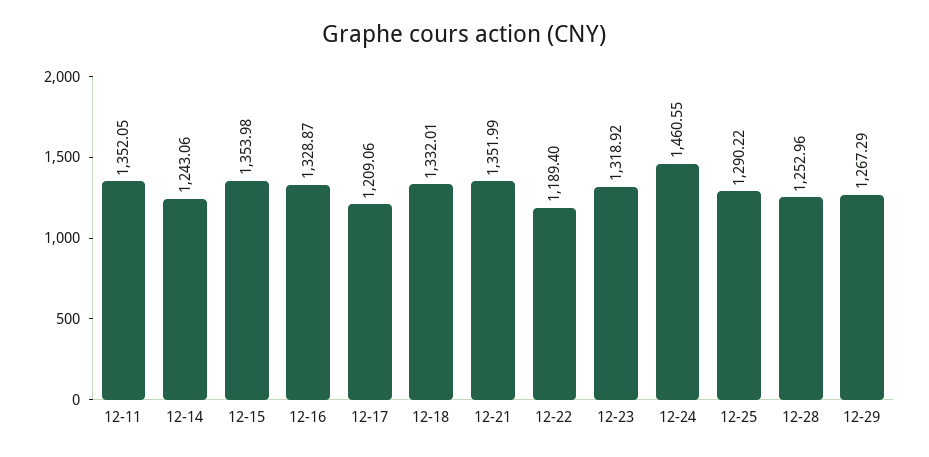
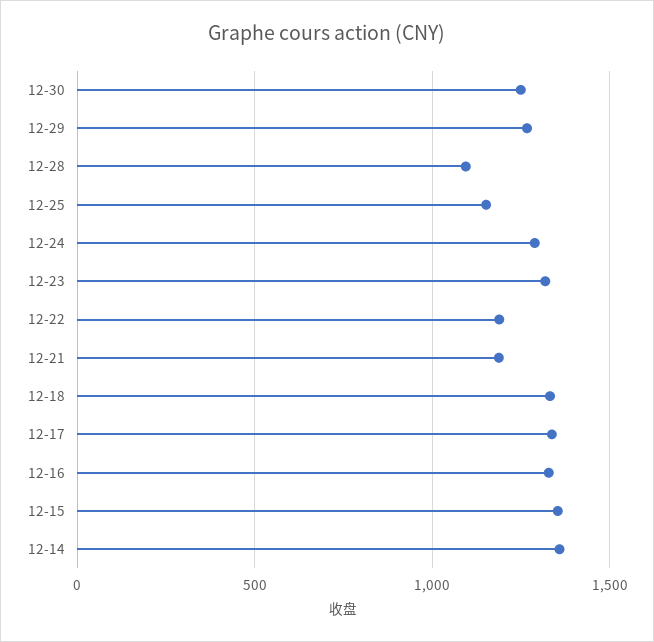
12-11: 1352.05 -> none
12-14: 1243.06 -> 1350
12-17: 1209.06 -> 1350
12-21: 1351.99 -> 1200
12-24: 1460.55 -> 1300
12-25: 1290.22 -> 1150
12-28: 1252.96 -> 1100
12-30: none -> 1250

